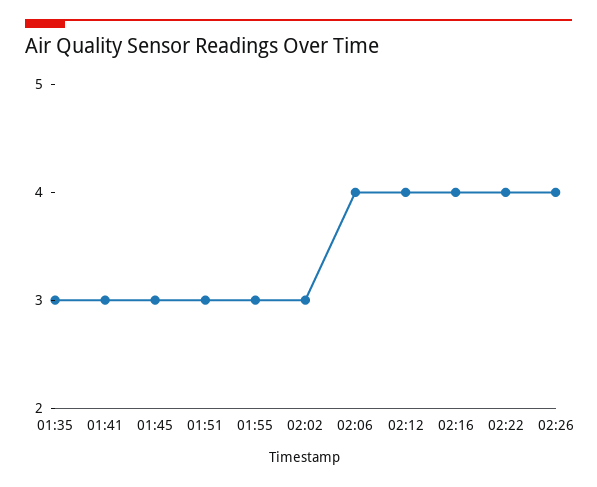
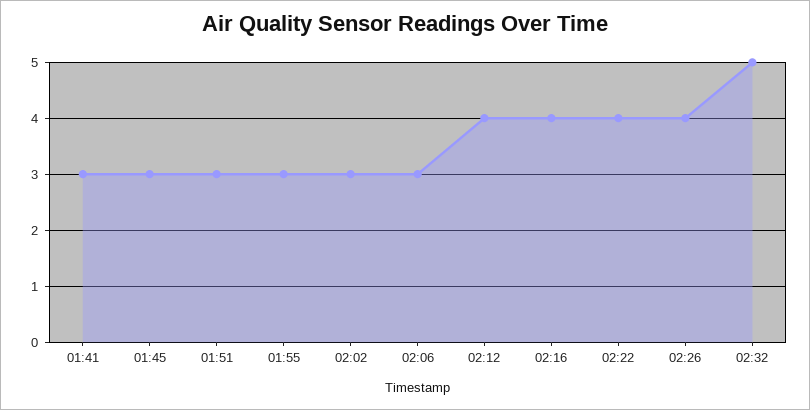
01:35: 3 -> none
02:06: 4 -> 3
02:32: none -> 5

